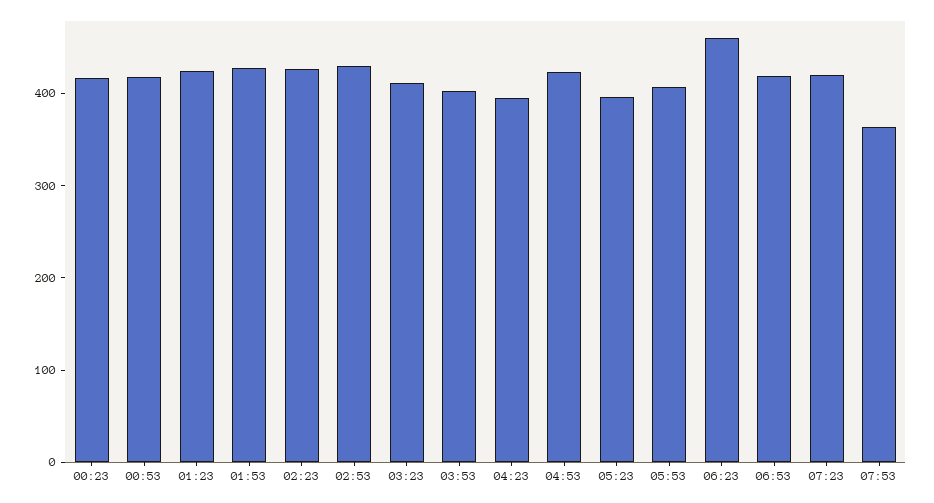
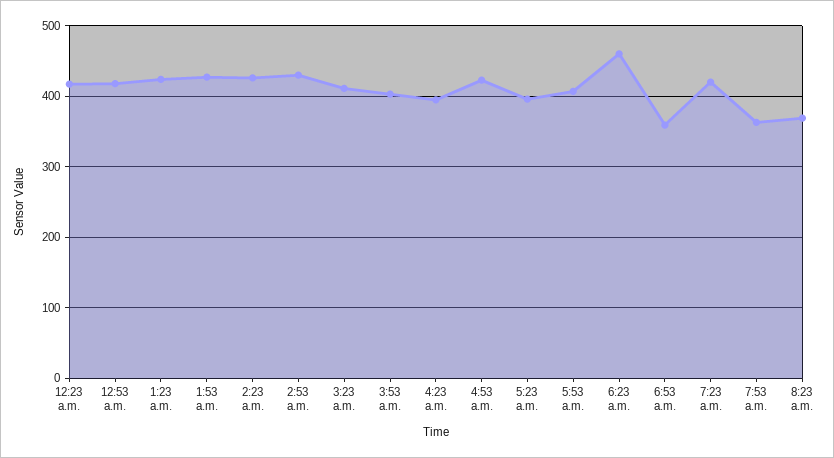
06:53: 420 -> 360
8:23 a.m.: none -> 370

